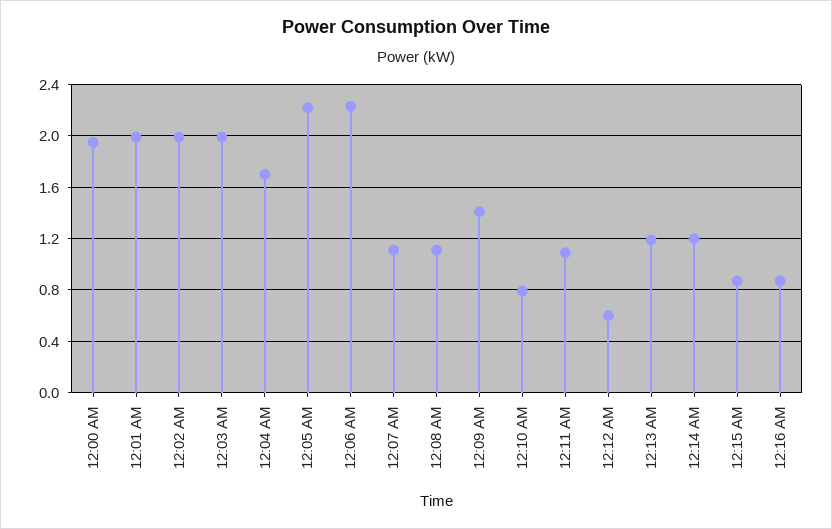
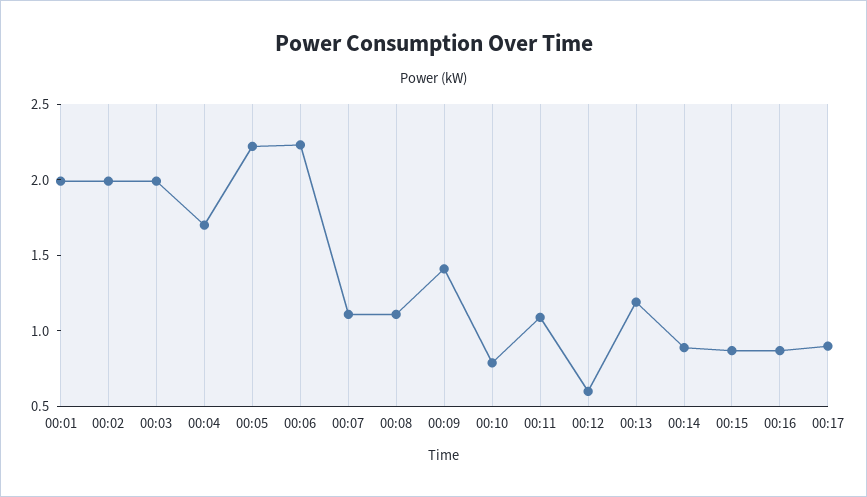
12:00 AM: 1.95 -> none
12:14 AM: 1.2 -> 0.9
00:17: none -> 0.9

